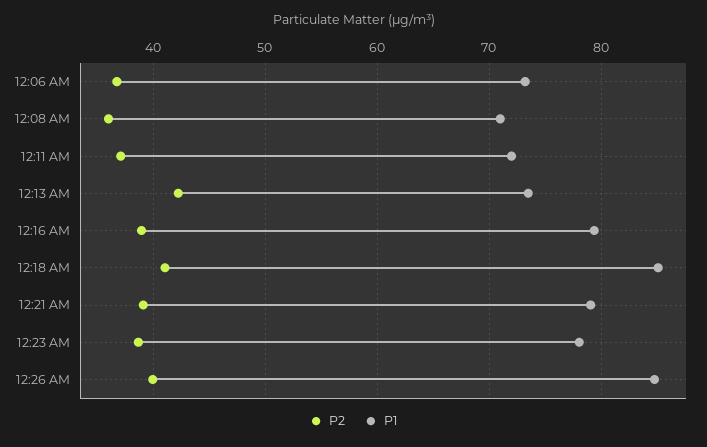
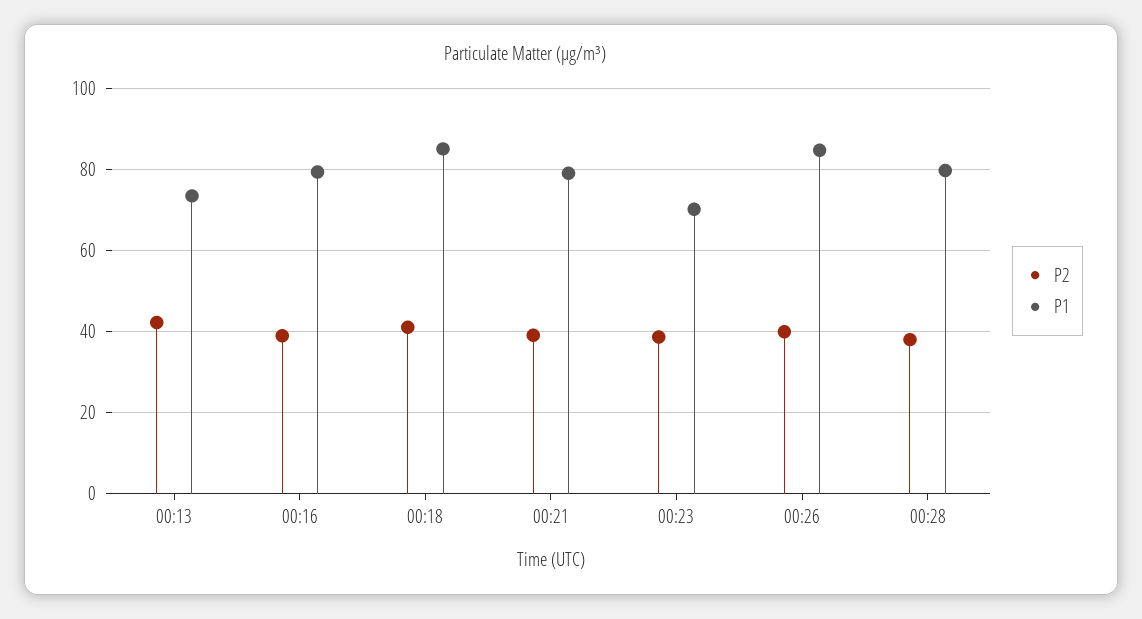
P2, 12:06 AM: 37 -> none
P1, 12:06 AM: 73 -> none
P2, 12:08 AM: 36 -> none
P1, 12:08 AM: 71 -> none
P2, 12:11 AM: 37 -> none
P1, 12:11 AM: 72 -> none
P1, 12:23 AM: 78 -> 70
P2, 00:28: none -> 38
P1, 00:28: none -> 80

